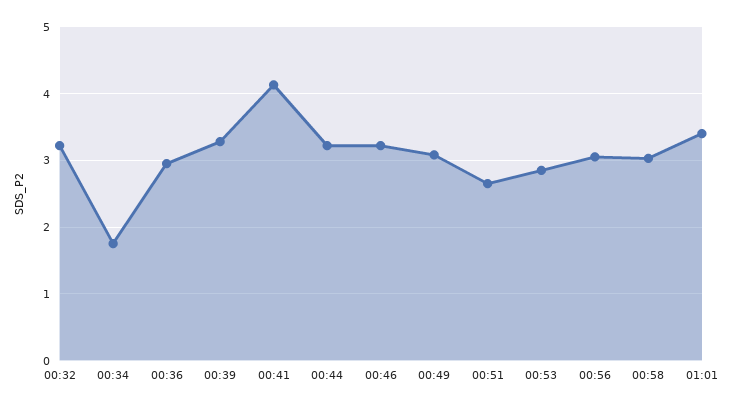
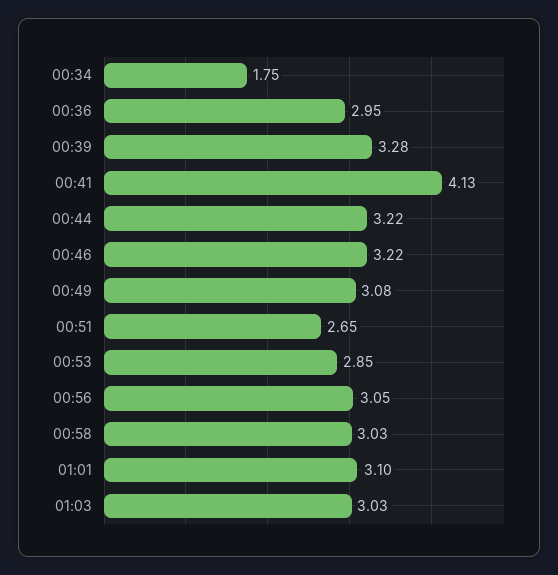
00:32: 3.2 -> none
01:01: 3.4 -> 3.1
01:03: none -> 3.03

